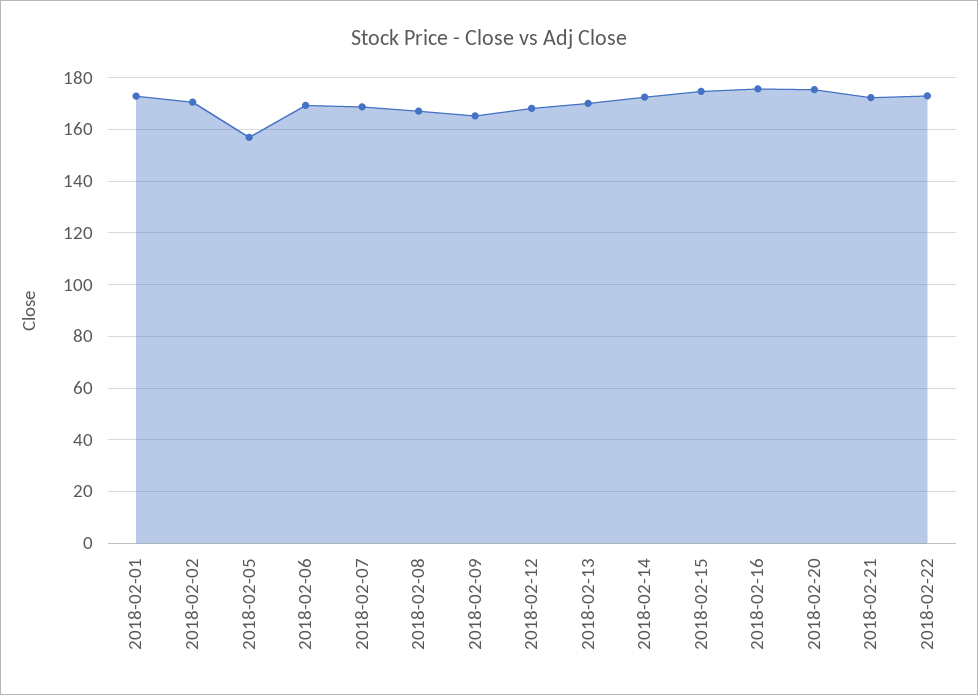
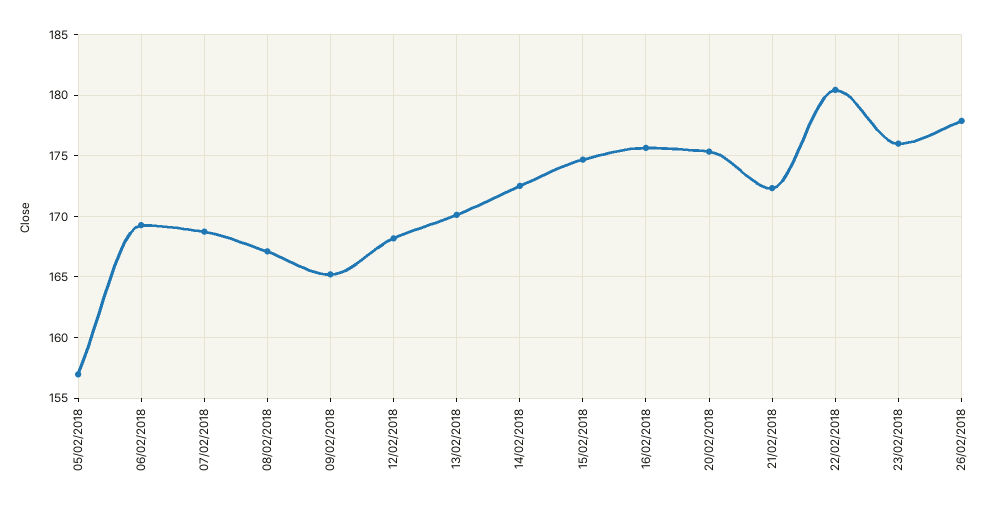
2018-02-01: 172.5 -> none
2018-02-02: 170 -> none
2018-02-22: 172.5 -> 180.5
23/02/2018: none -> 176
26/02/2018: none -> 178

